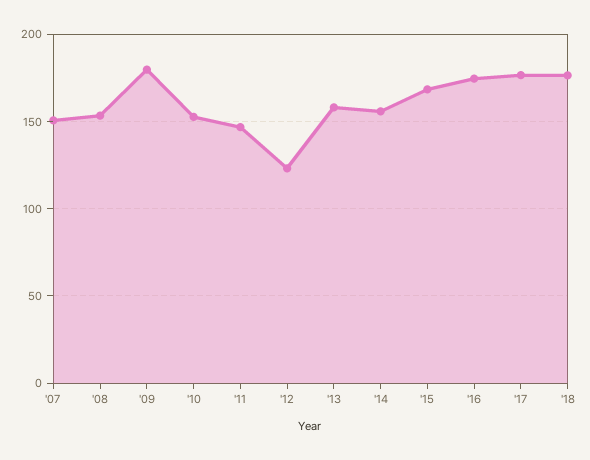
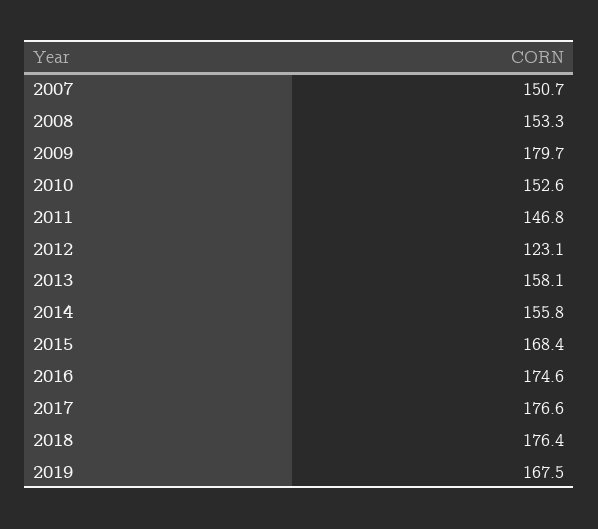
2019: none -> 167.5

